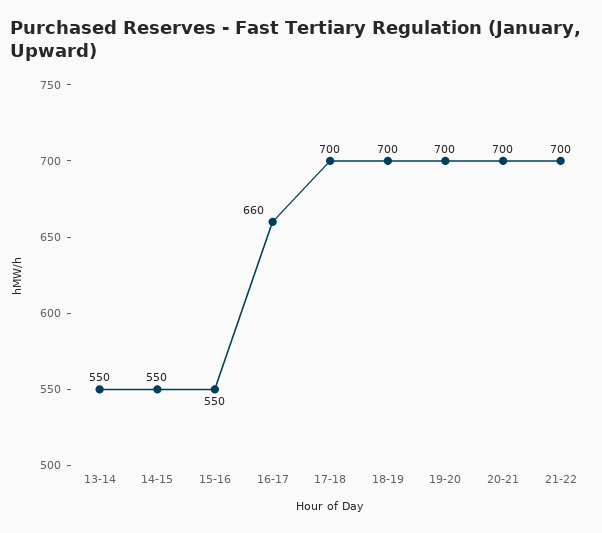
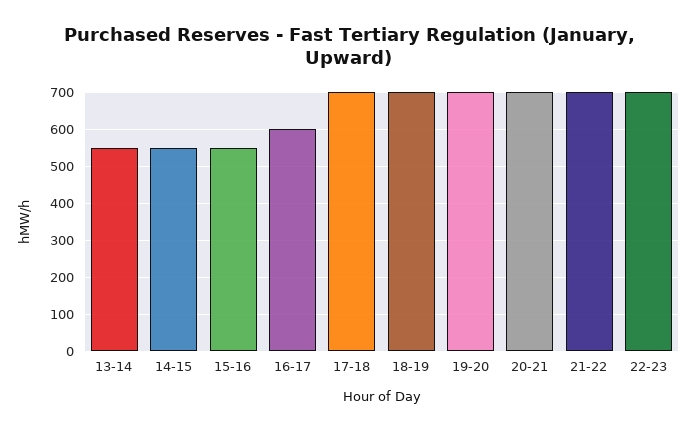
16-17: 660 -> 600
22-23: none -> 700

